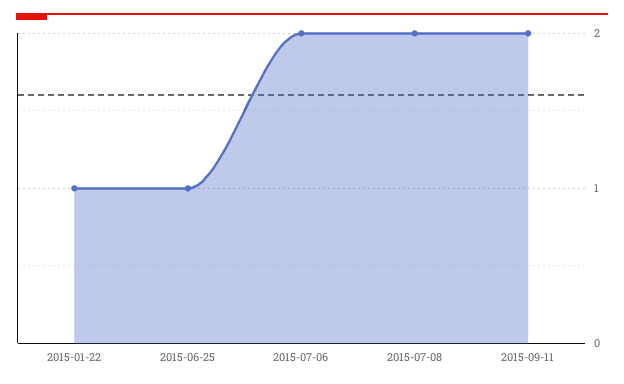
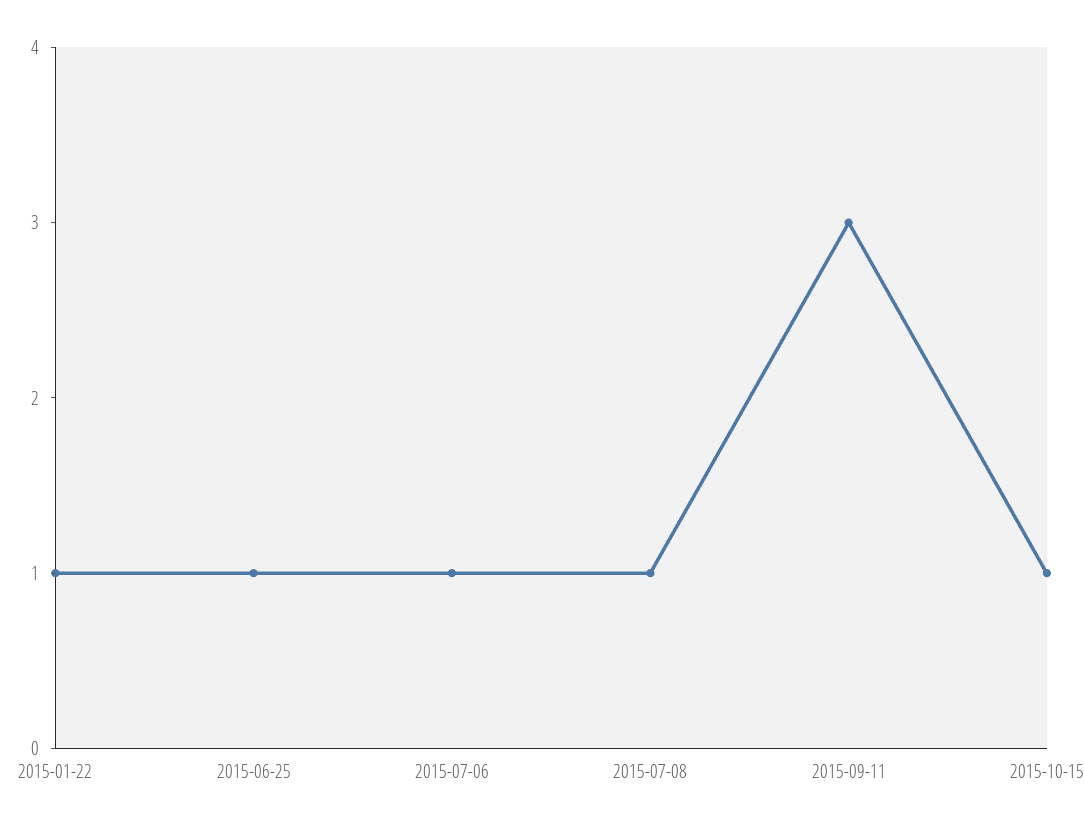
2015-07-06: 2 -> 1
2015-07-08: 2 -> 1
2015-09-11: 2 -> 3
2015-10-15: none -> 1

